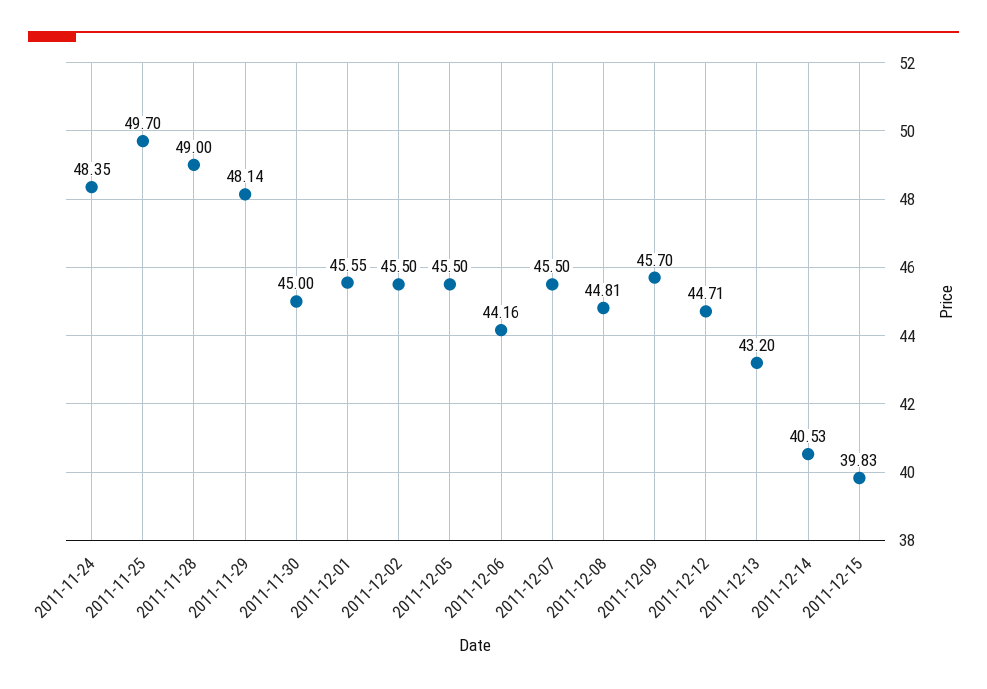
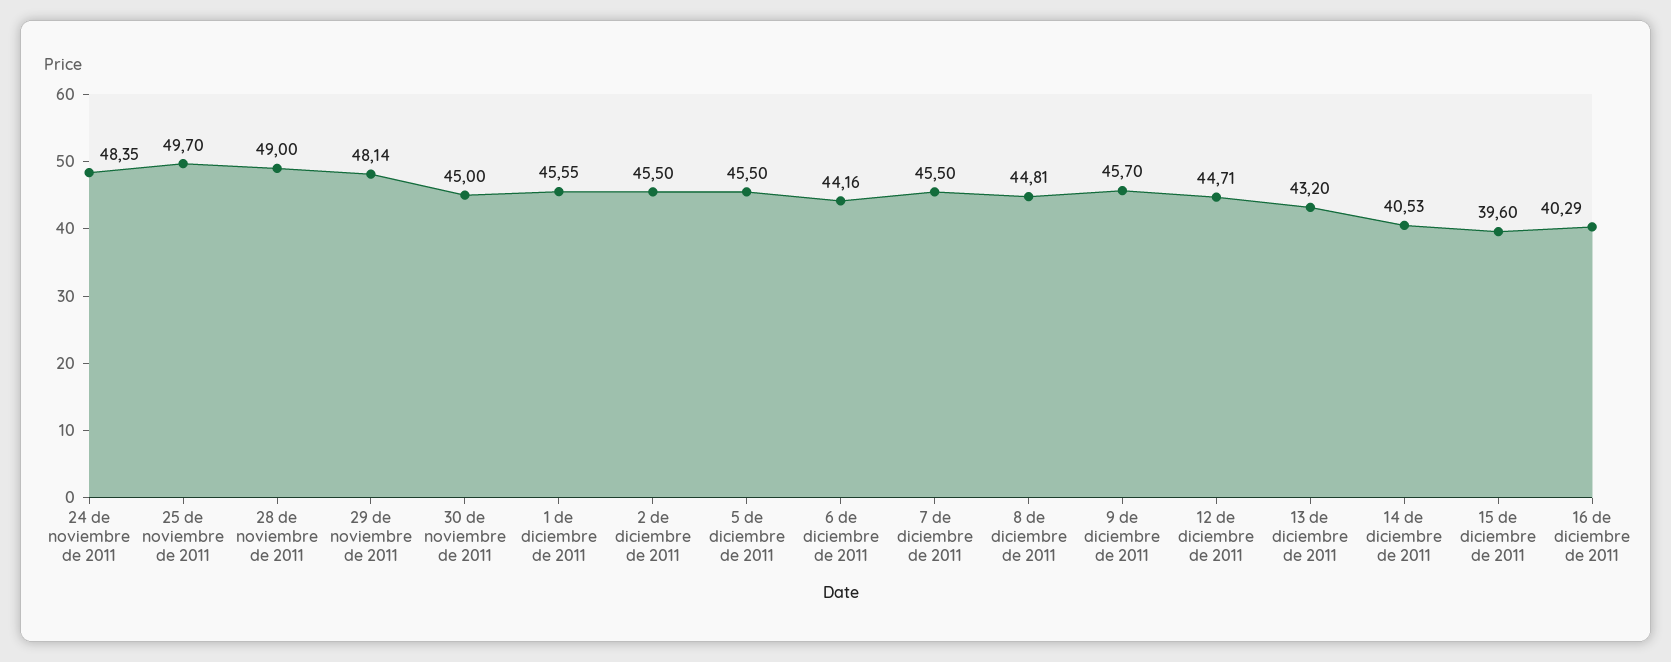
2011-12-15: 39.83 -> 39.6
16 de diciembre de 2011: none -> 40.29

